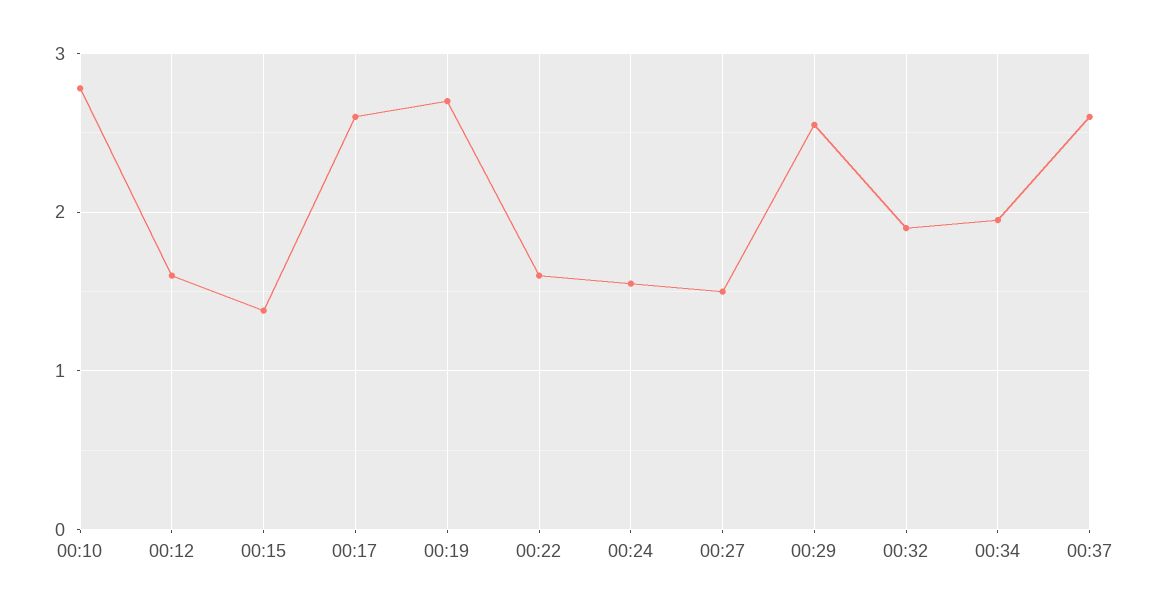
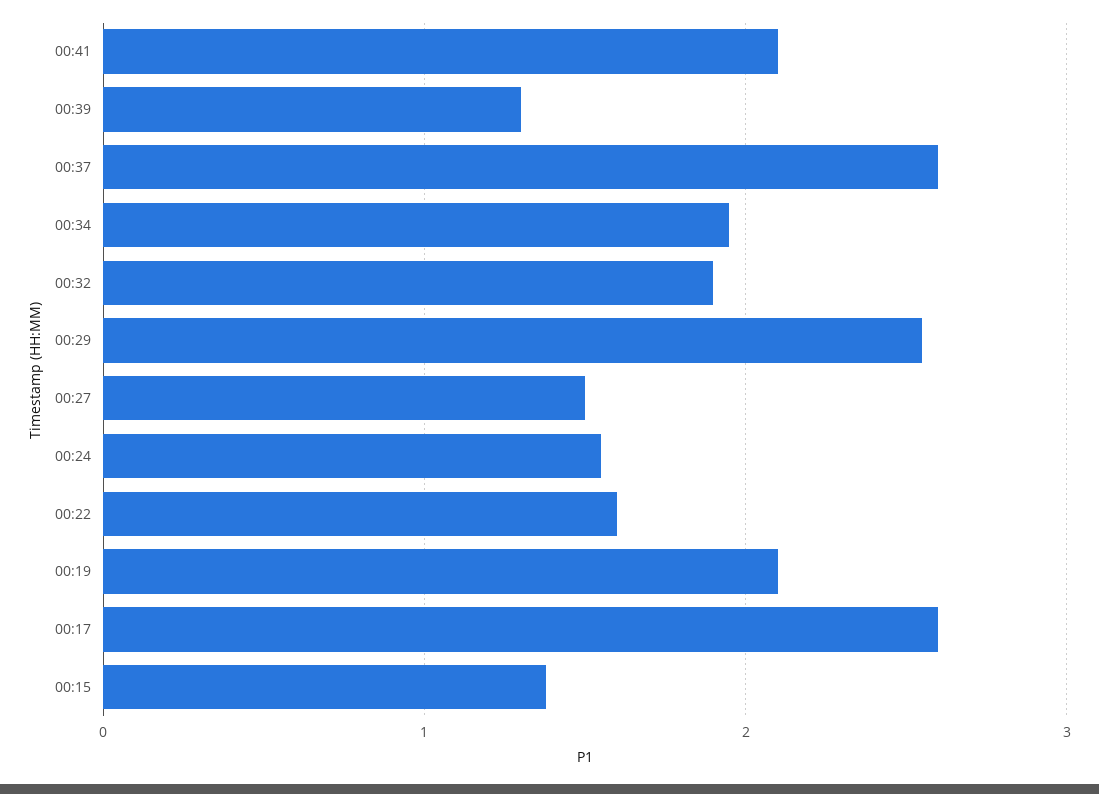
00:10: 2.8 -> none
00:12: 1.6 -> none
00:19: 2.7 -> 2.1
00:41: none -> 2.1
00:39: none -> 1.3

